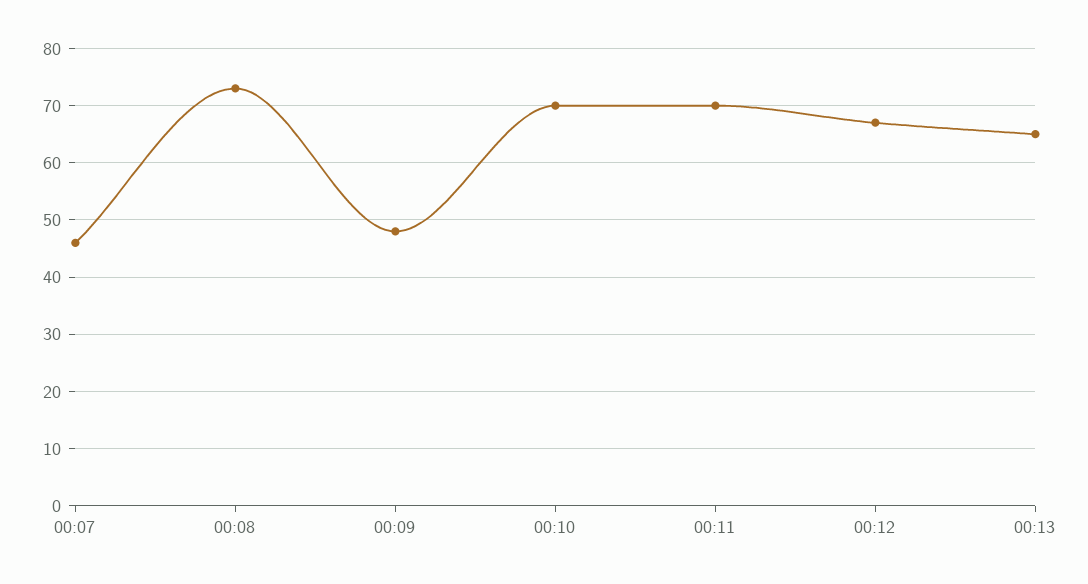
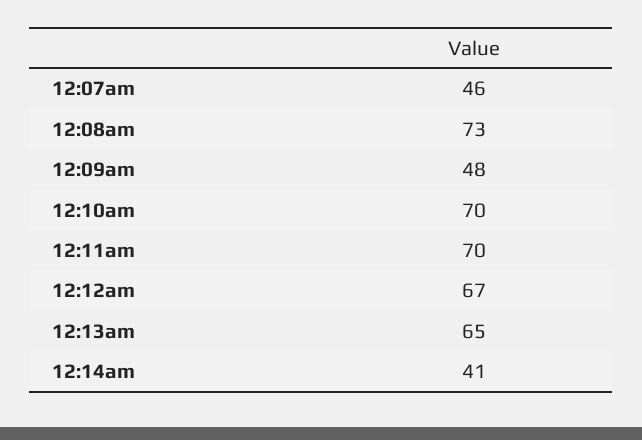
12:14am: none -> 41

